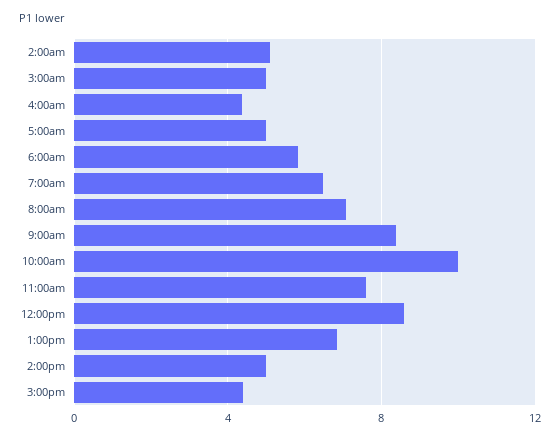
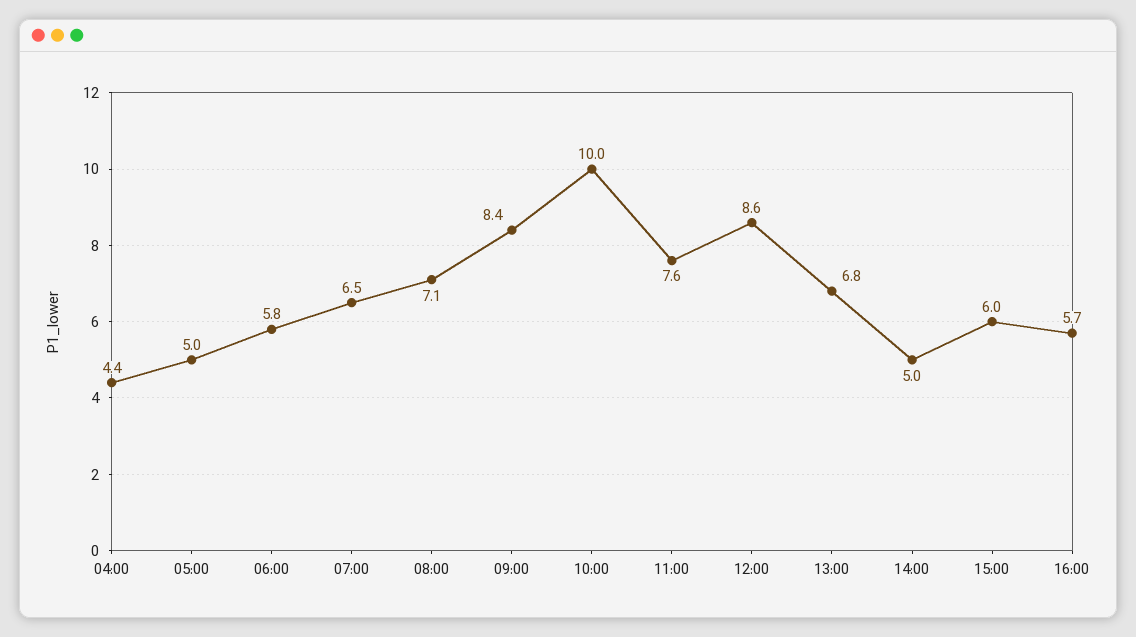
2:00am: 5 -> none
3:00am: 5 -> none
3:00pm: 4.5 -> 6
16:00: none -> 5.7

